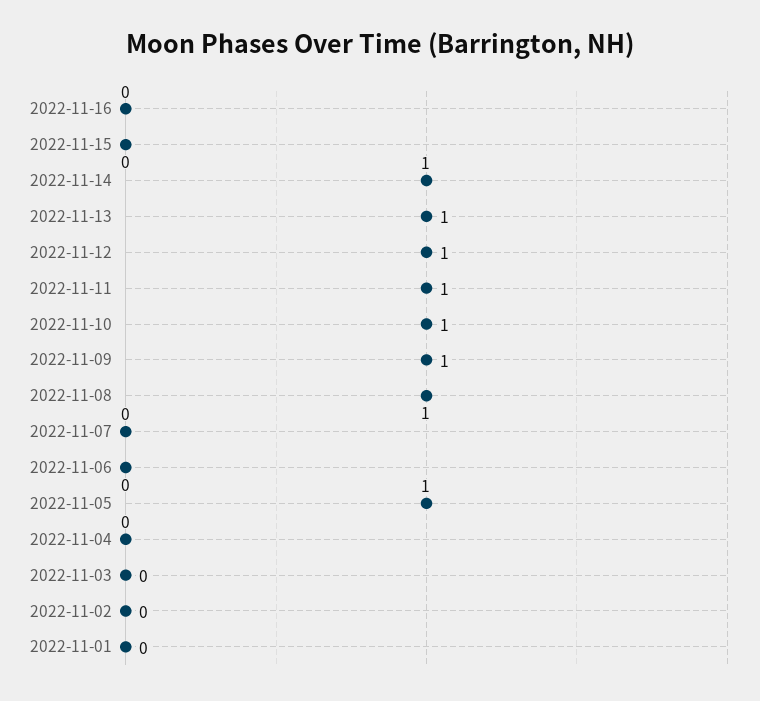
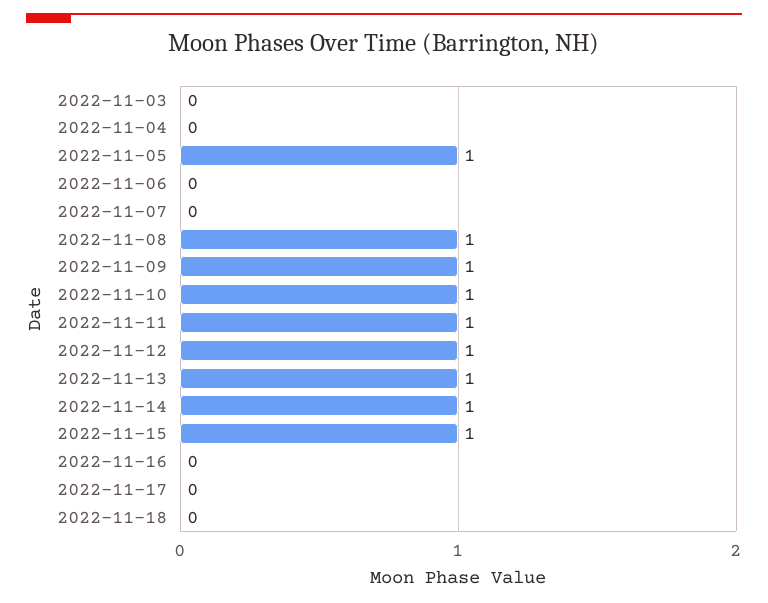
2022-11-15: 0 -> 1
2022-11-02: 0 -> none
2022-11-01: 0 -> none
2022-11-17: none -> 0
2022-11-18: none -> 0

